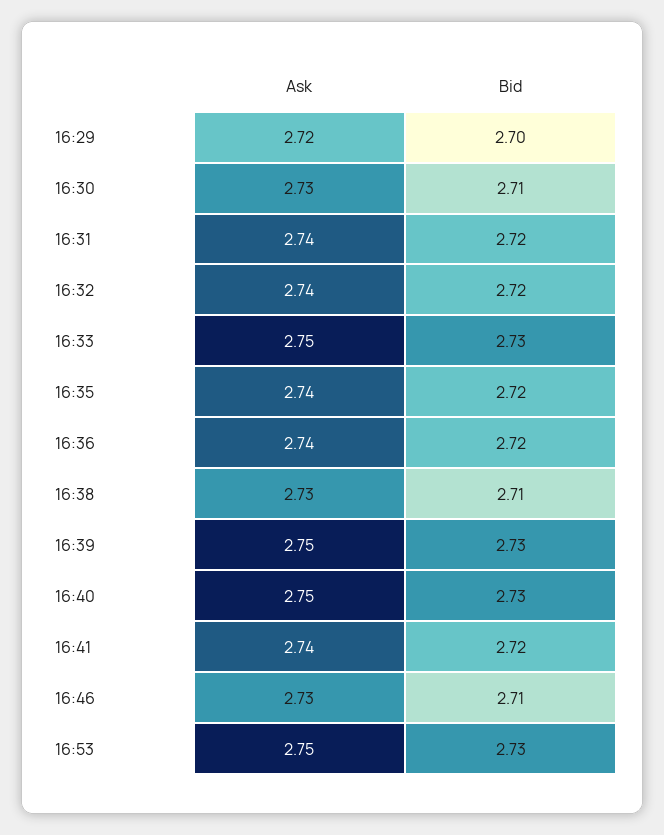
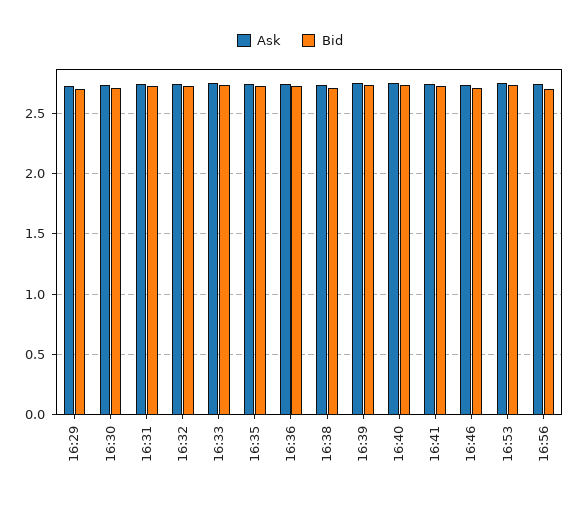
Ask, 16:56: none -> 2.75
Bid, 16:56: none -> 2.7

